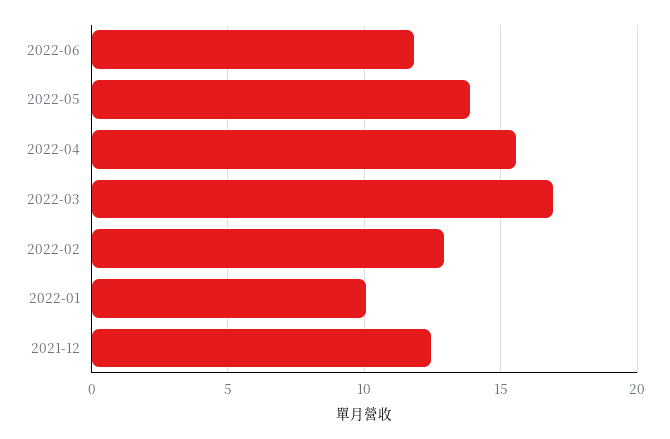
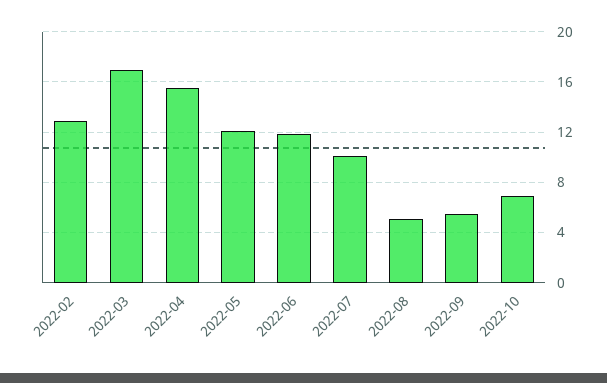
2022-05: 14 -> 12
2022-01: 10 -> none
2021-12: 12.5 -> none
2022-07: none -> 10
2022-08: none -> 5
2022-09: none -> 5.5
2022-10: none -> 7

